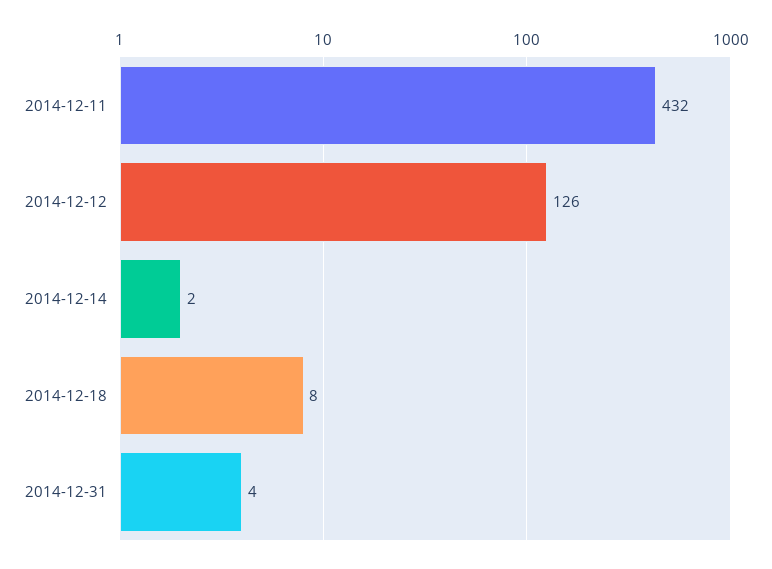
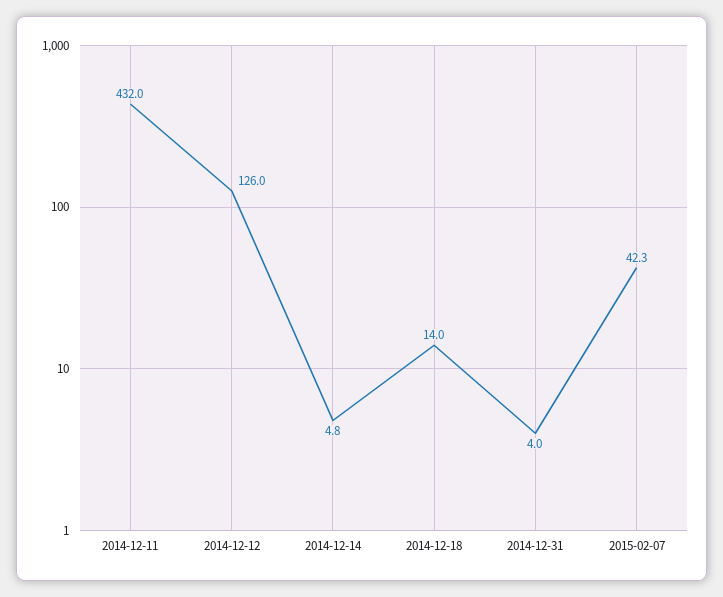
2014-12-14: 2 -> 4.8
2014-12-18: 8 -> 14
2015-02-07: none -> 42.3

